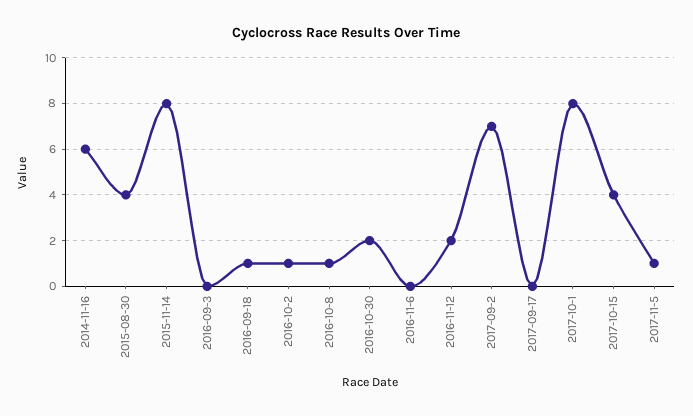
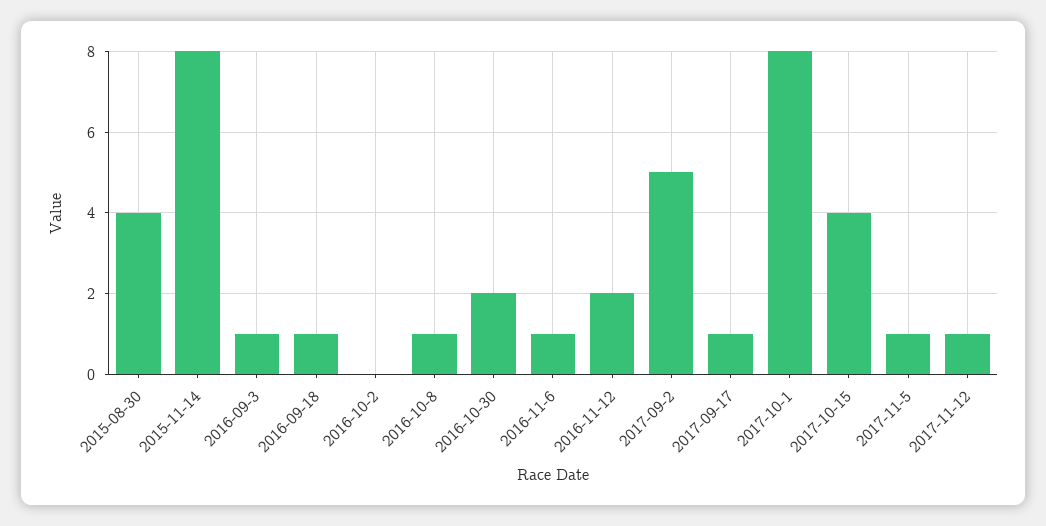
2014-11-16: 6 -> none
2016-09-3: 0 -> 1
2016-10-2: 1 -> 0
2016-11-6: 0 -> 1
2017-09-2: 7 -> 5
2017-09-17: 0 -> 1
2017-11-12: none -> 1

